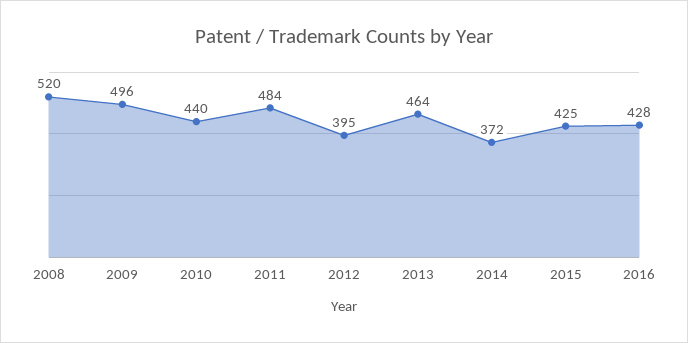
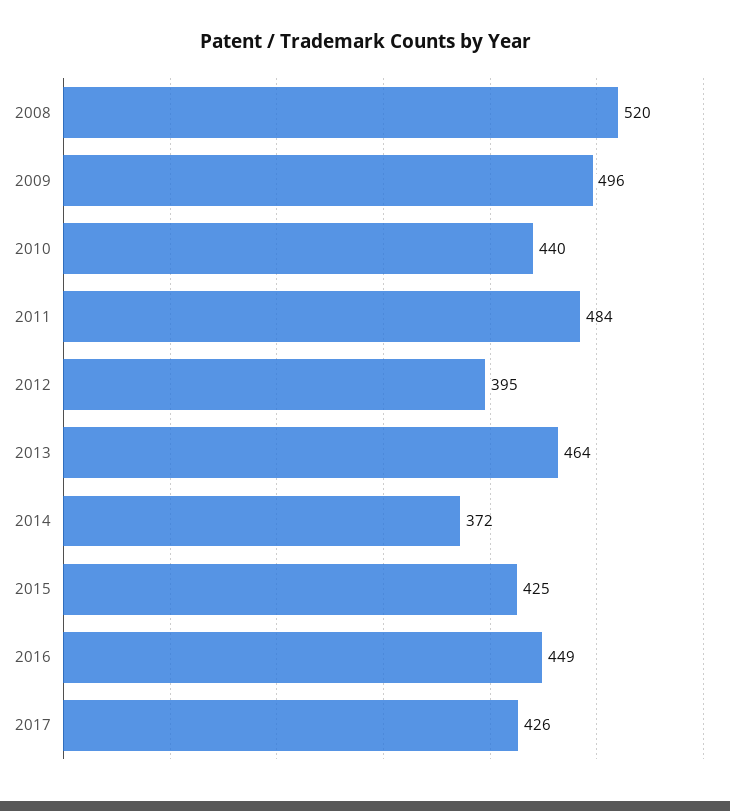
2016: 428 -> 449
2017: none -> 426

